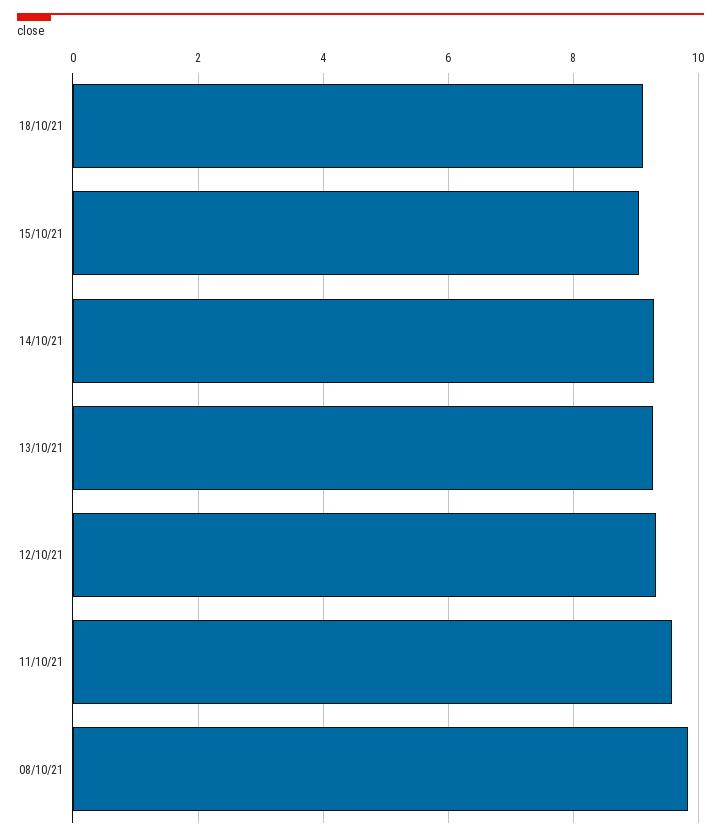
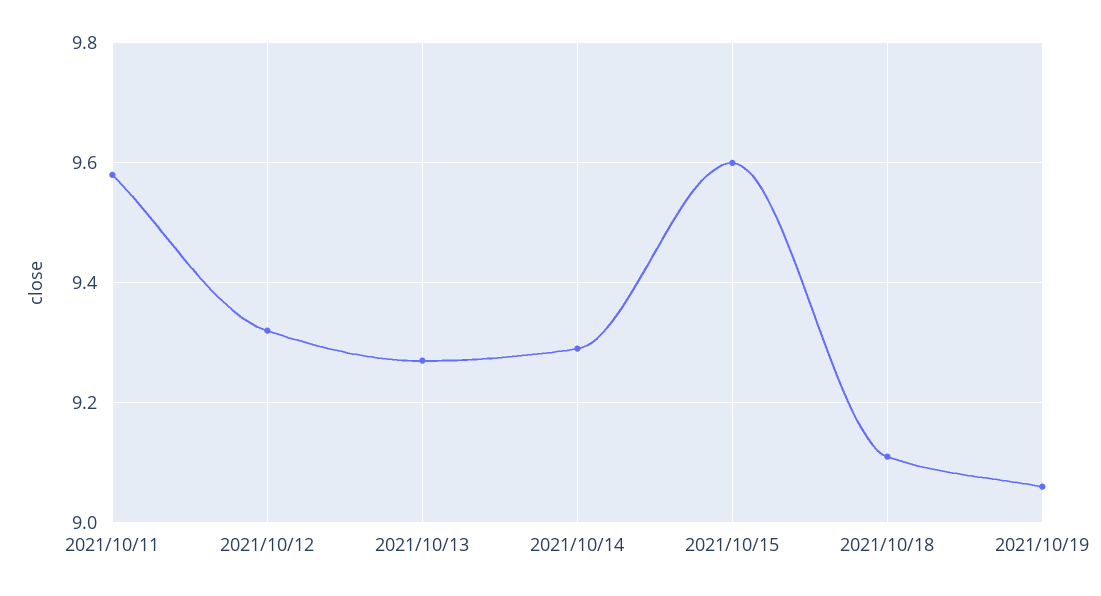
15/10/21: 9 -> 9.6
08/10/21: 9.8 -> none
2021/10/19: none -> 9.05

